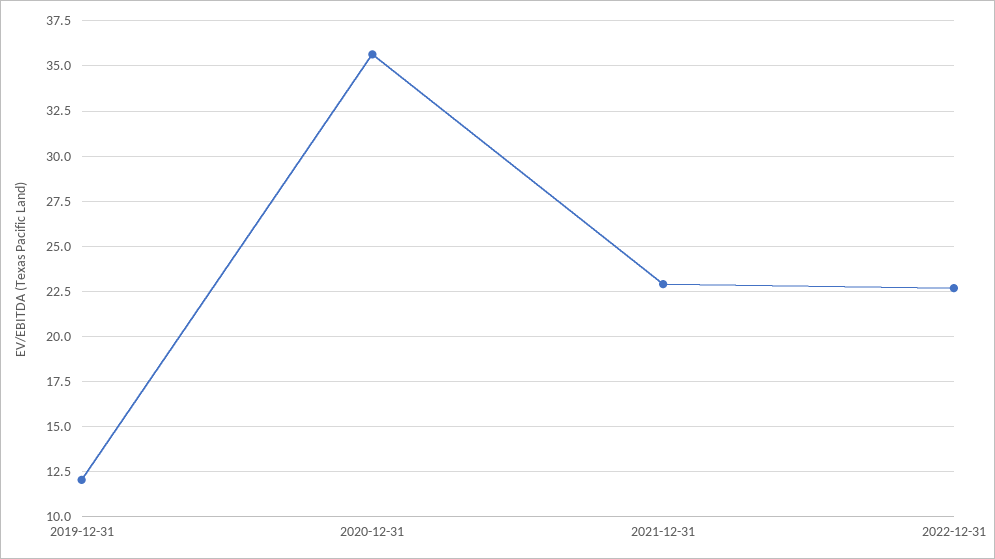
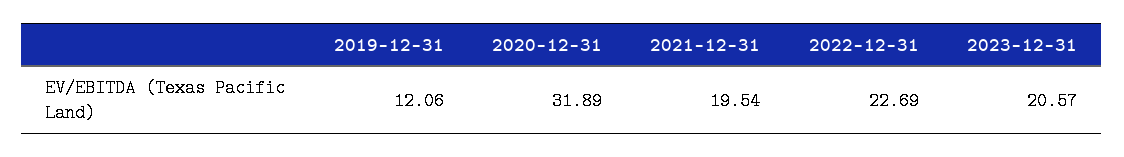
2020-12-31: 35.5 -> 31.89
2021-12-31: 23 -> 19.54
2023-12-31: none -> 20.57

